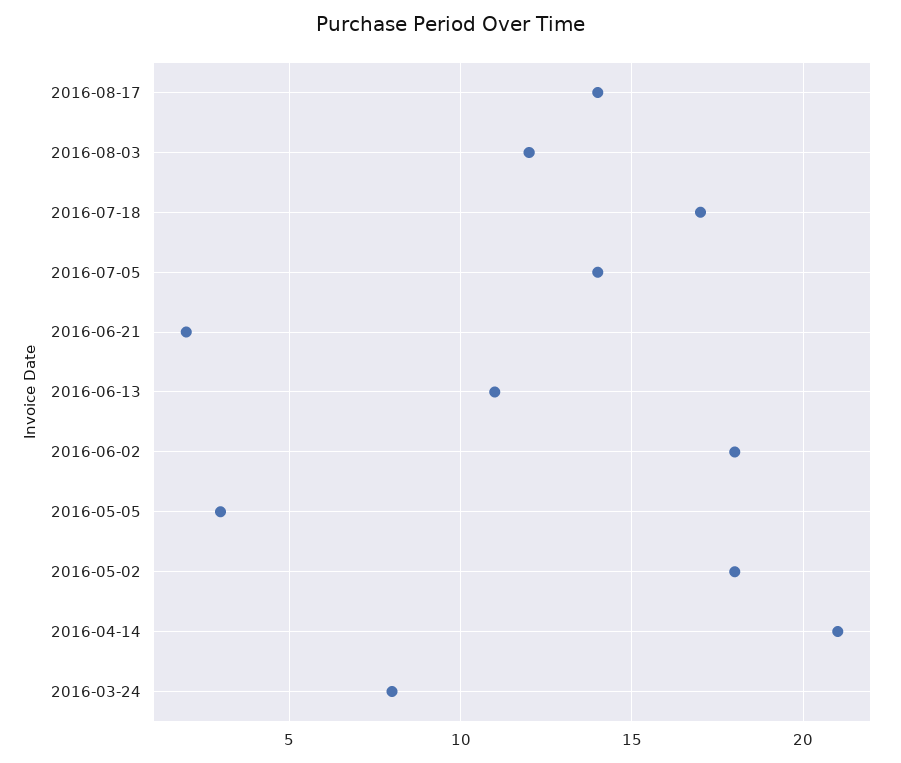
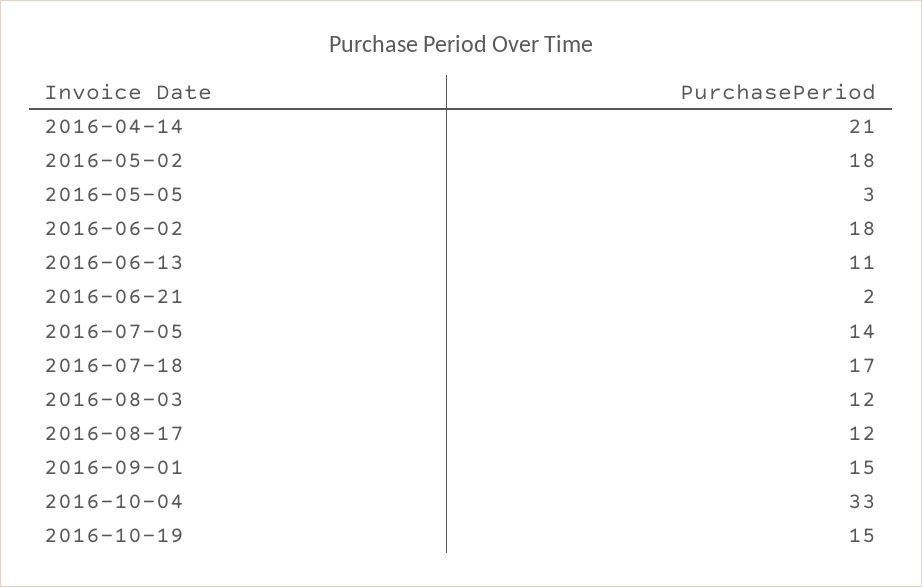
2016-08-17: 14 -> 12
2016-03-24: 8 -> none
2016-09-01: none -> 15
2016-10-04: none -> 33
2016-10-19: none -> 15

